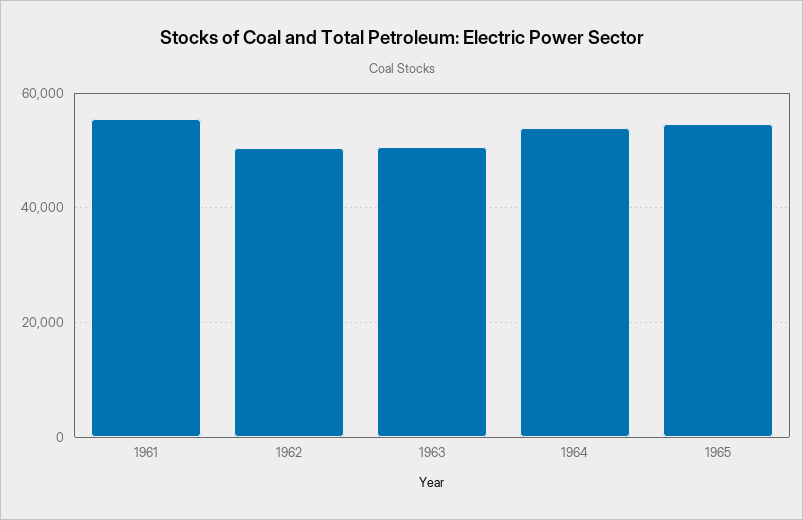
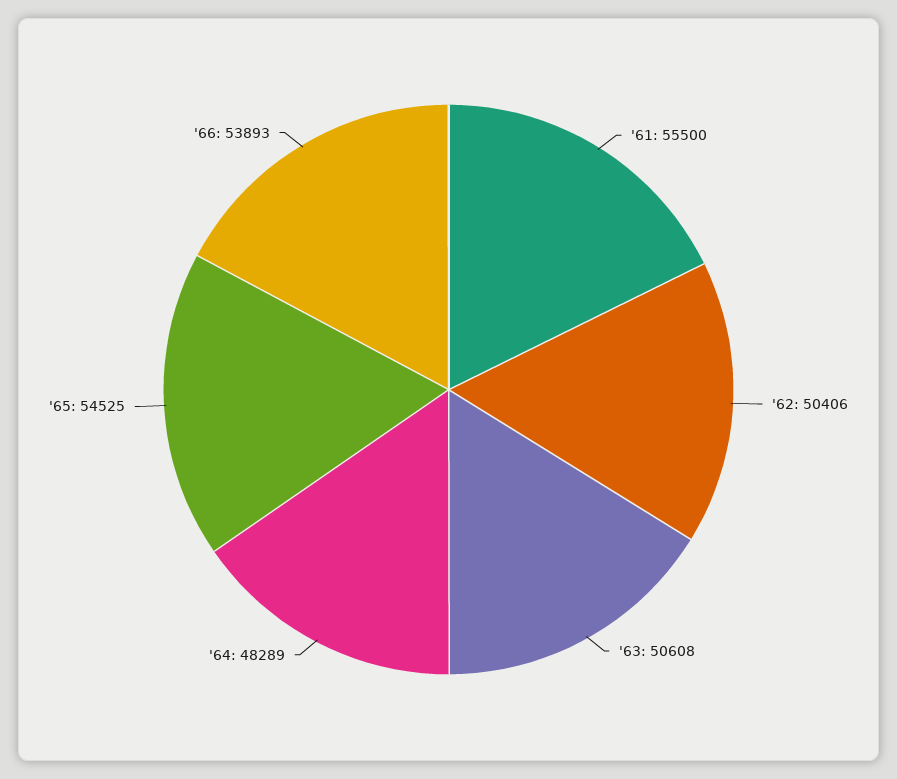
1964: 54000 -> 48289
'66: none -> 53893

